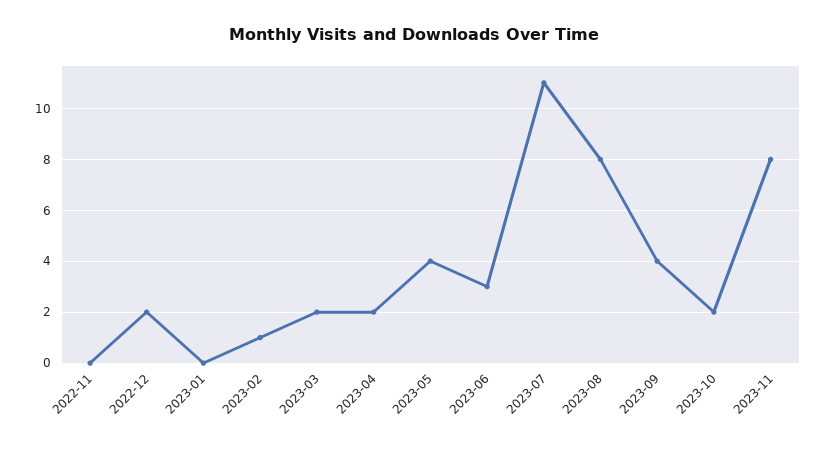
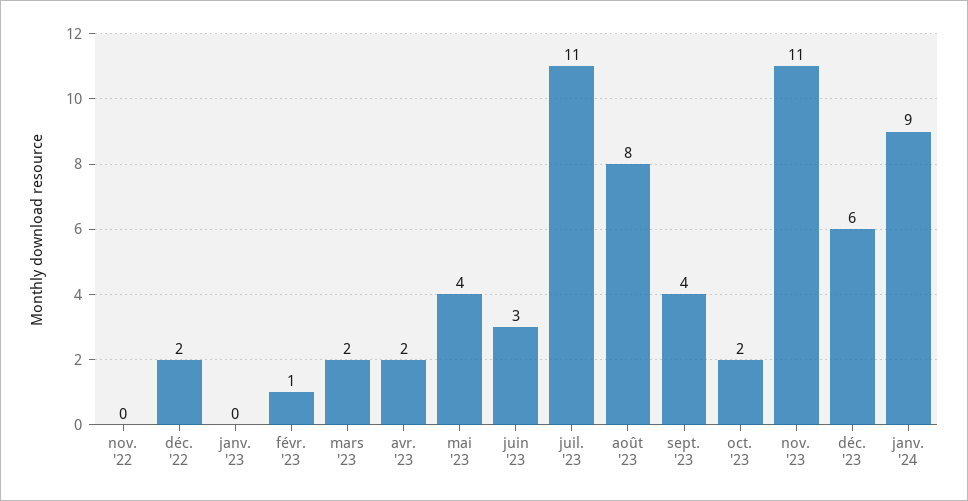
2023-11: 8 -> 11
déc. '23: none -> 6
janv. '24: none -> 9

